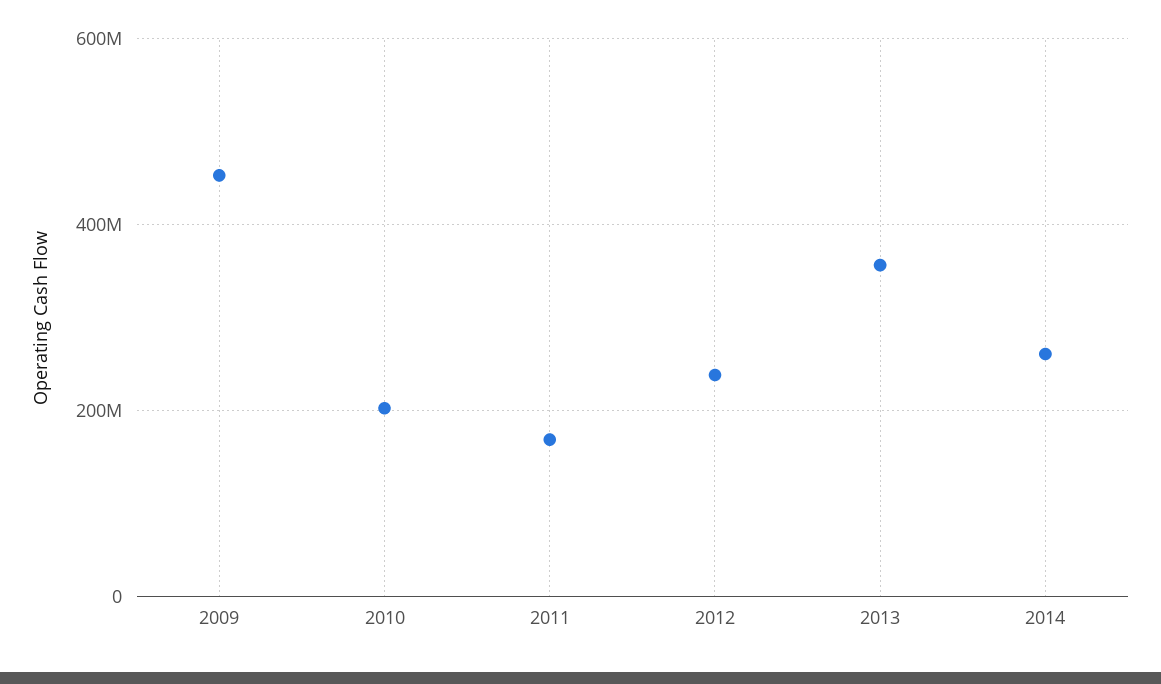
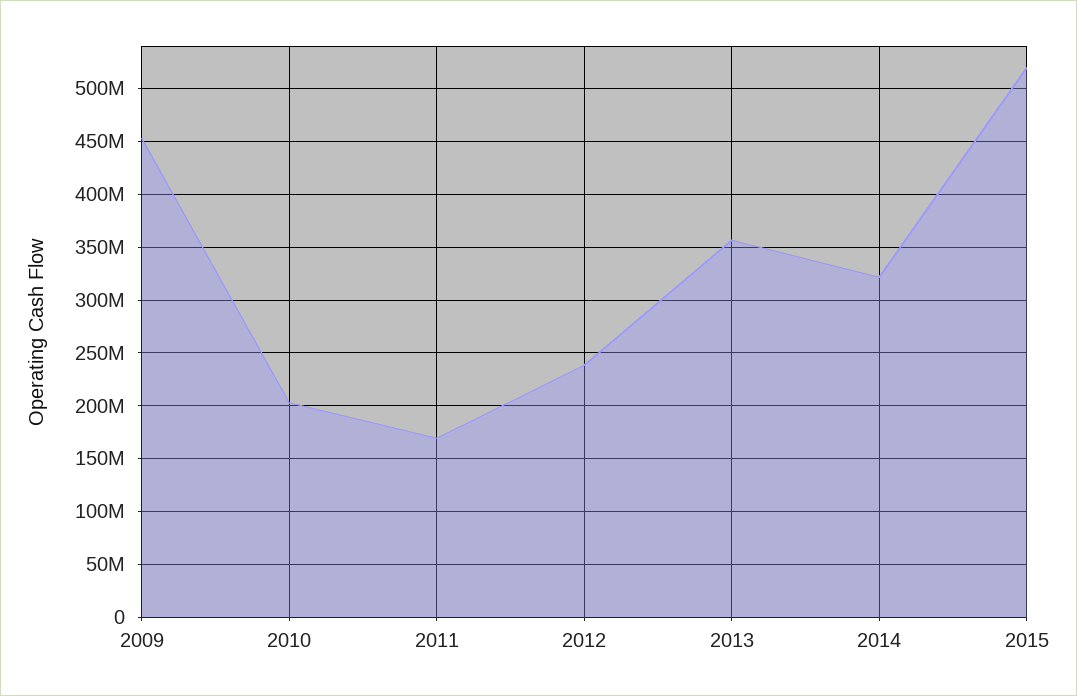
2014: 260000000 -> 320000000
2015: none -> 520000000

